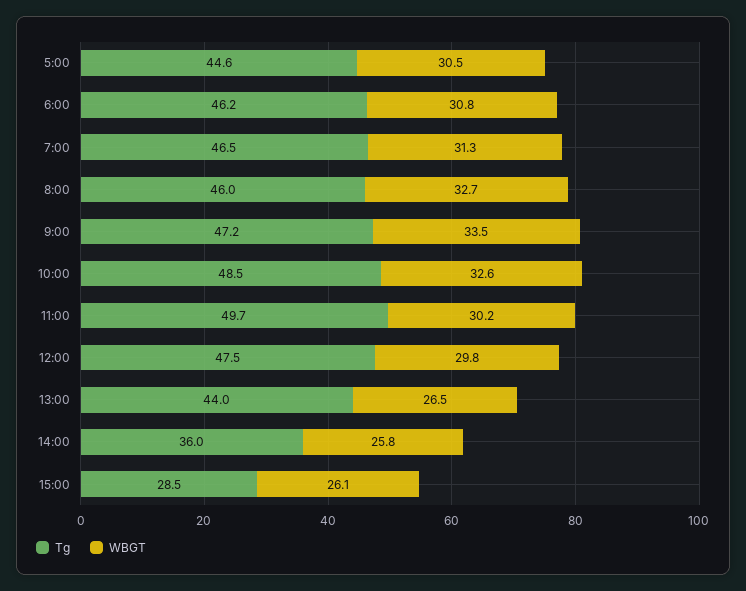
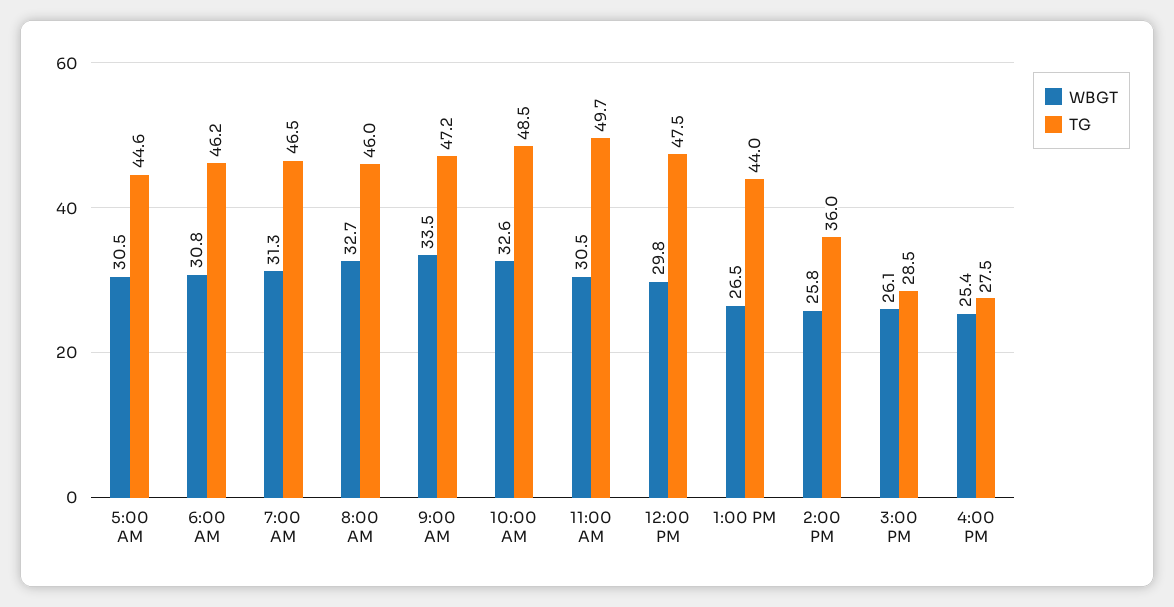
WBGT, 11:00: 30.2 -> 30.5
WBGT, 4:00 PM: none -> 25.4
Tg, 4:00 PM: none -> 27.5

